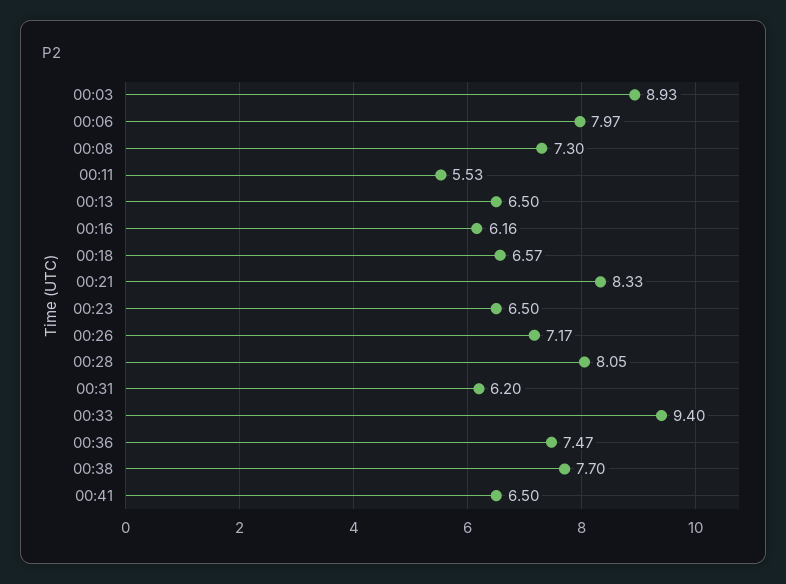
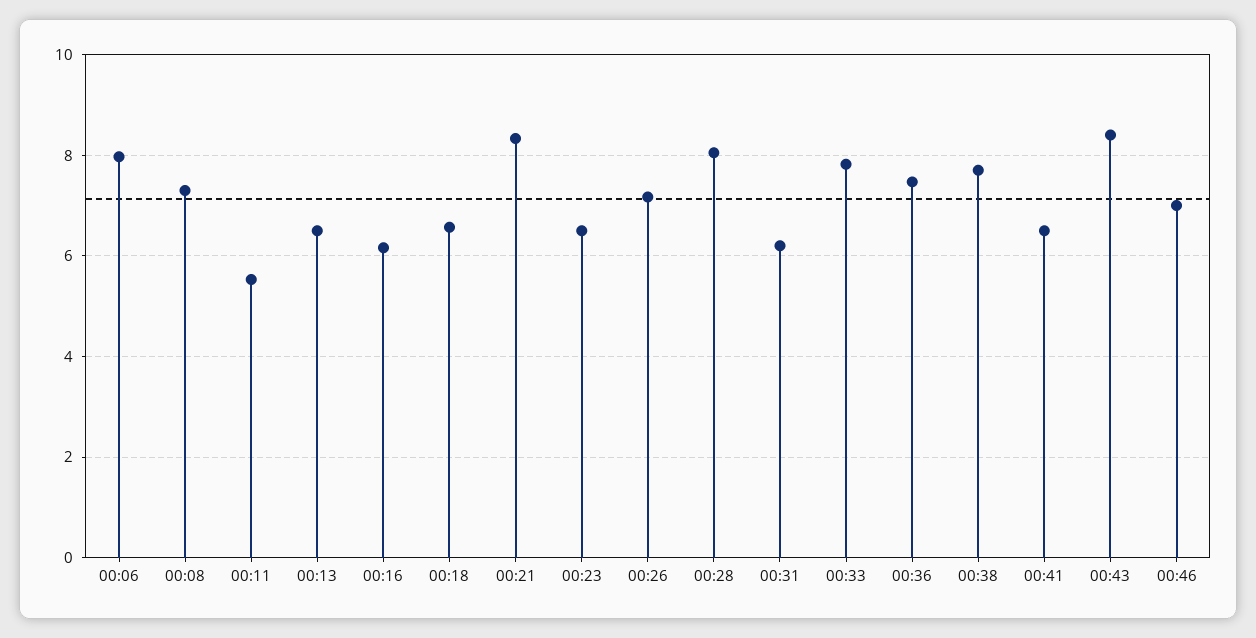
00:03: 8.93 -> none
00:33: 9.4 -> 7.8
00:43: none -> 8.4
00:46: none -> 7

